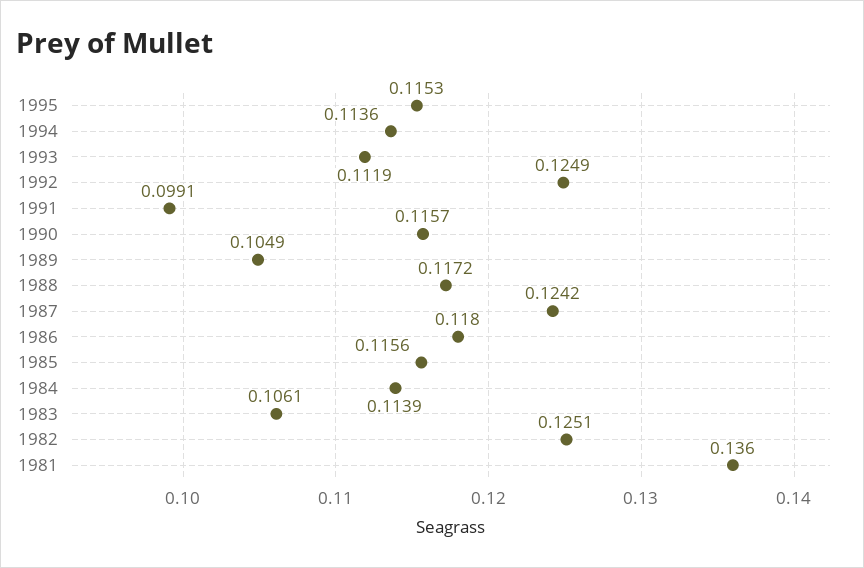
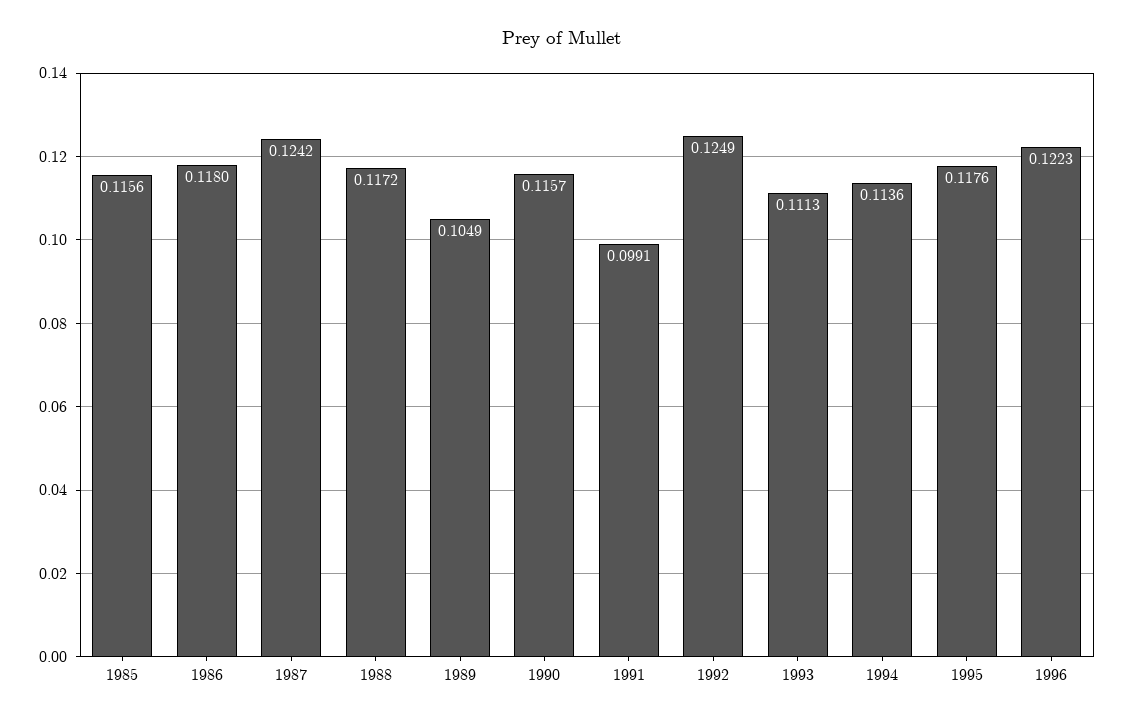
1995: 0.1153 -> 0.1176
1993: 0.1119 -> 0.1113
1984: 0.1139 -> none
1983: 0.1061 -> none
1982: 0.1251 -> none
1981: 0.136 -> none
1996: none -> 0.1223

